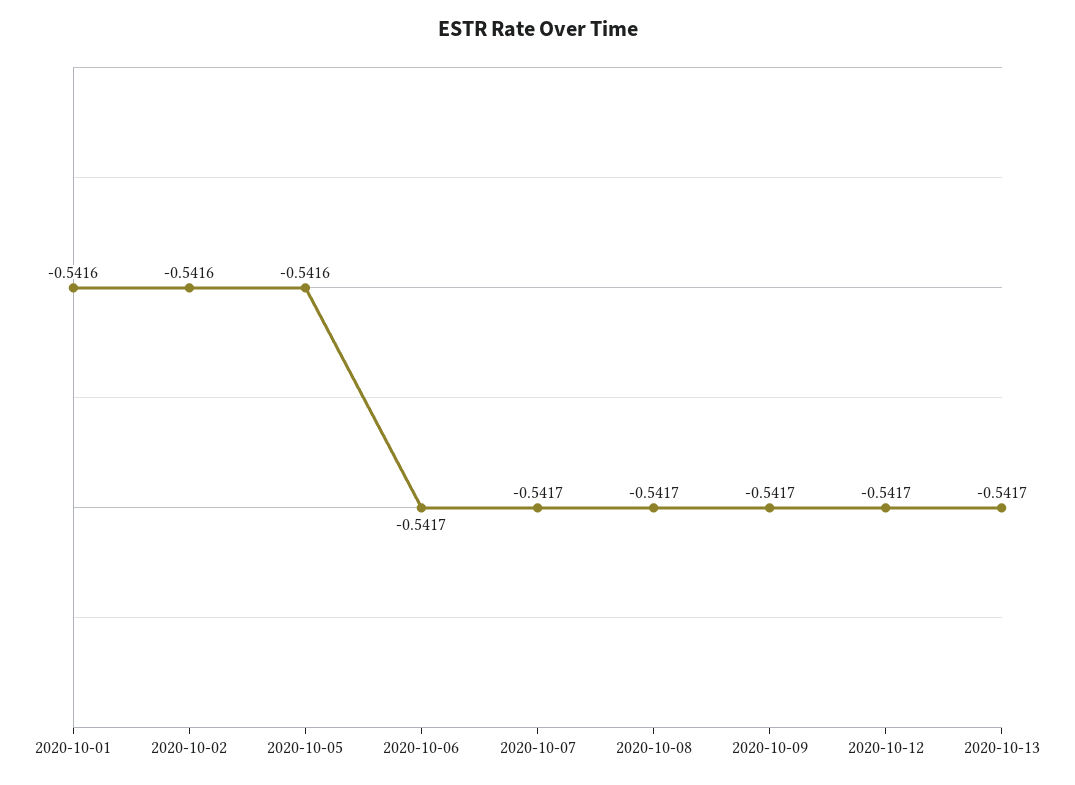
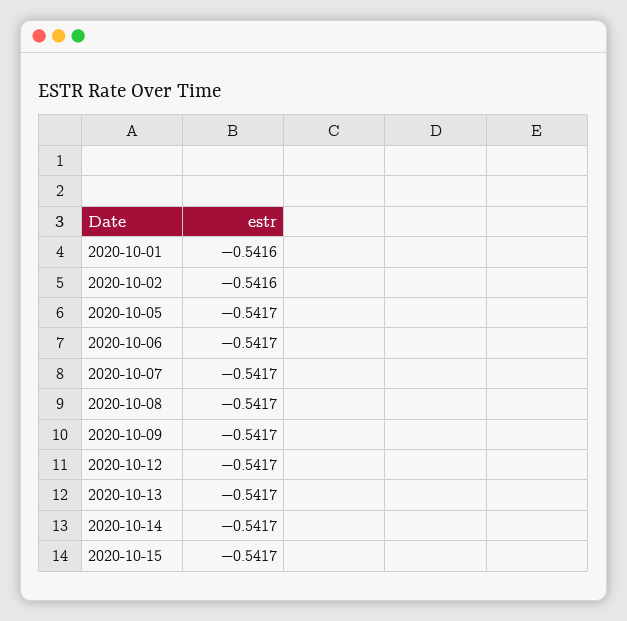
2020-10-05: -0.5416 -> -0.5417
2020-10-14: none -> -0.5417
2020-10-15: none -> -0.5417

